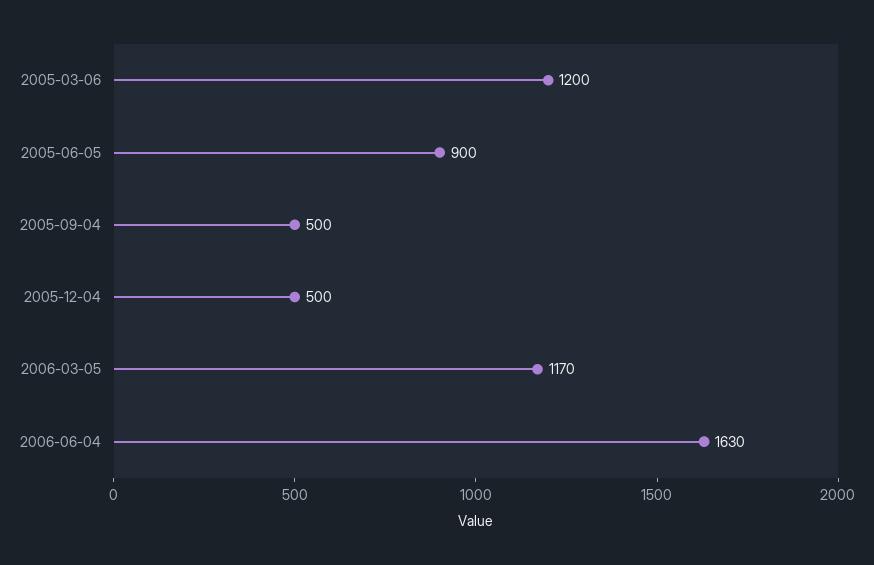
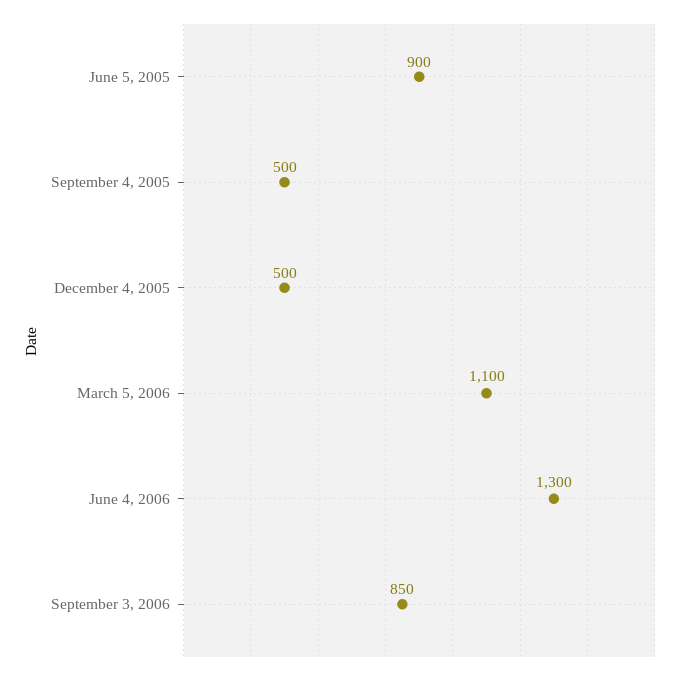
2005-03-06: 1200 -> none
2006-03-05: 1170 -> 1100
2006-06-04: 1630 -> 1300
September 3, 2006: none -> 850

